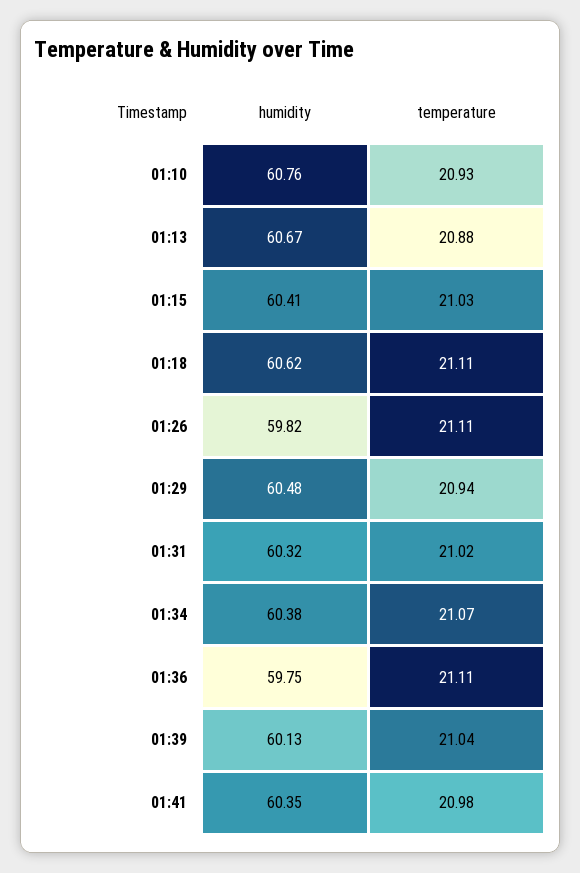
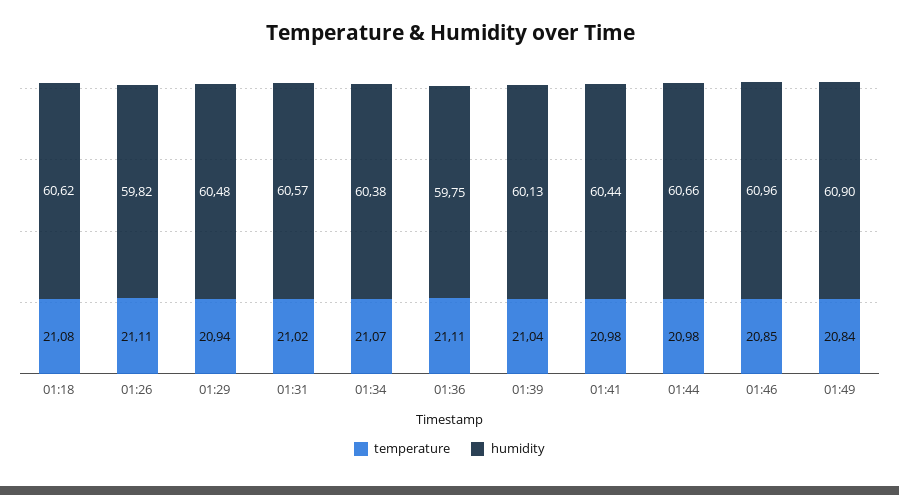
humidity, 01:10: 60.76 -> none
temperature, 01:10: 20.93 -> none
humidity, 01:13: 60.67 -> none
temperature, 01:13: 20.88 -> none
humidity, 01:15: 60.41 -> none
temperature, 01:15: 21.03 -> none
temperature, 01:18: 21.11 -> 21.08
humidity, 01:31: 60.32 -> 60.57
humidity, 01:41: 60.35 -> 60.44
temperature, 01:44: none -> 20.98
humidity, 01:44: none -> 60.66
temperature, 01:46: none -> 20.85
humidity, 01:46: none -> 60.96
temperature, 01:49: none -> 20.84
humidity, 01:49: none -> 60.9

